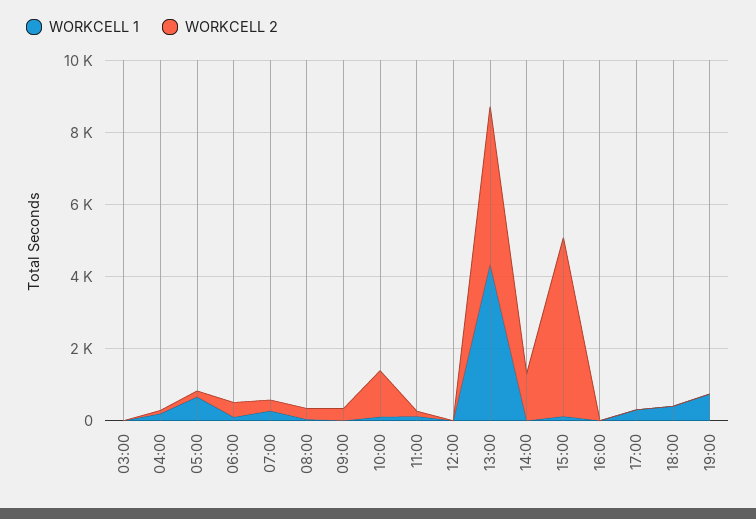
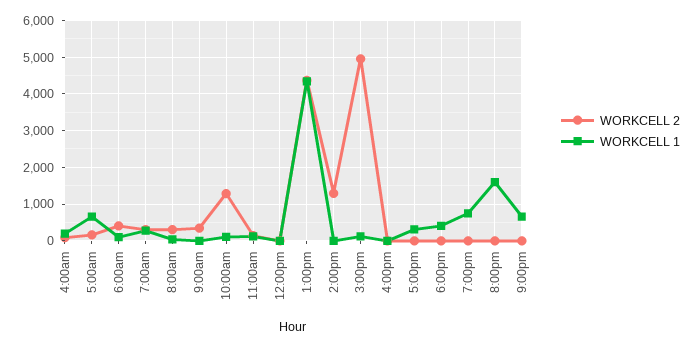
WORKCELL 1, 03:00: 0 -> none
WORKCELL 2, 03:00: 0 -> none
WORKCELL 2, 8:00pm: none -> 0
WORKCELL 1, 8:00pm: none -> 1600
WORKCELL 2, 9:00pm: none -> 0
WORKCELL 1, 9:00pm: none -> 600

